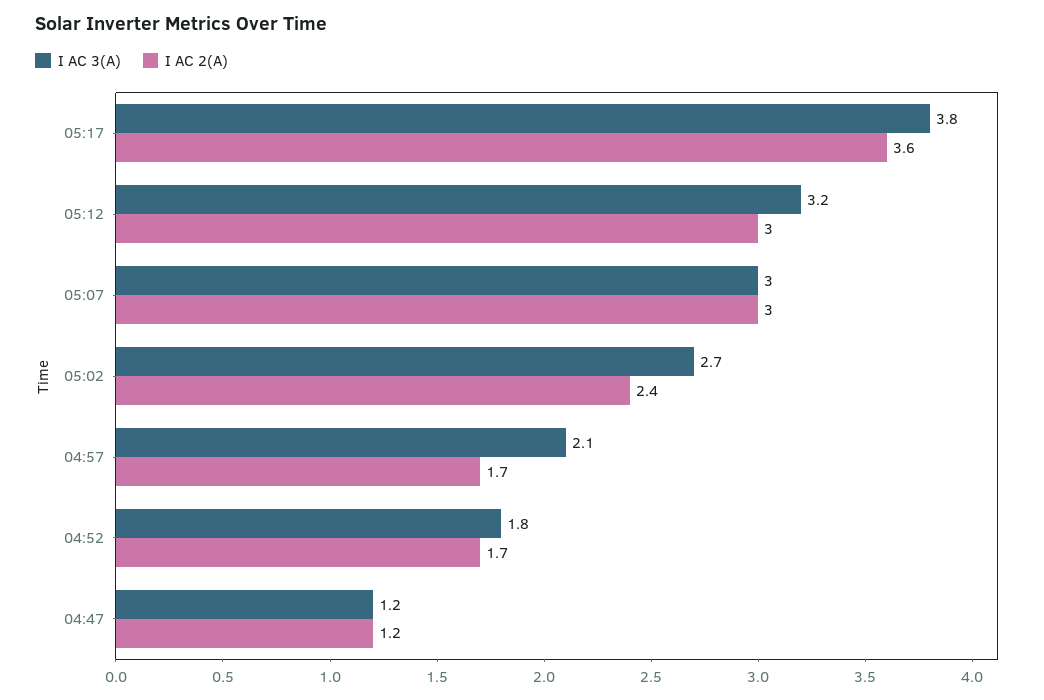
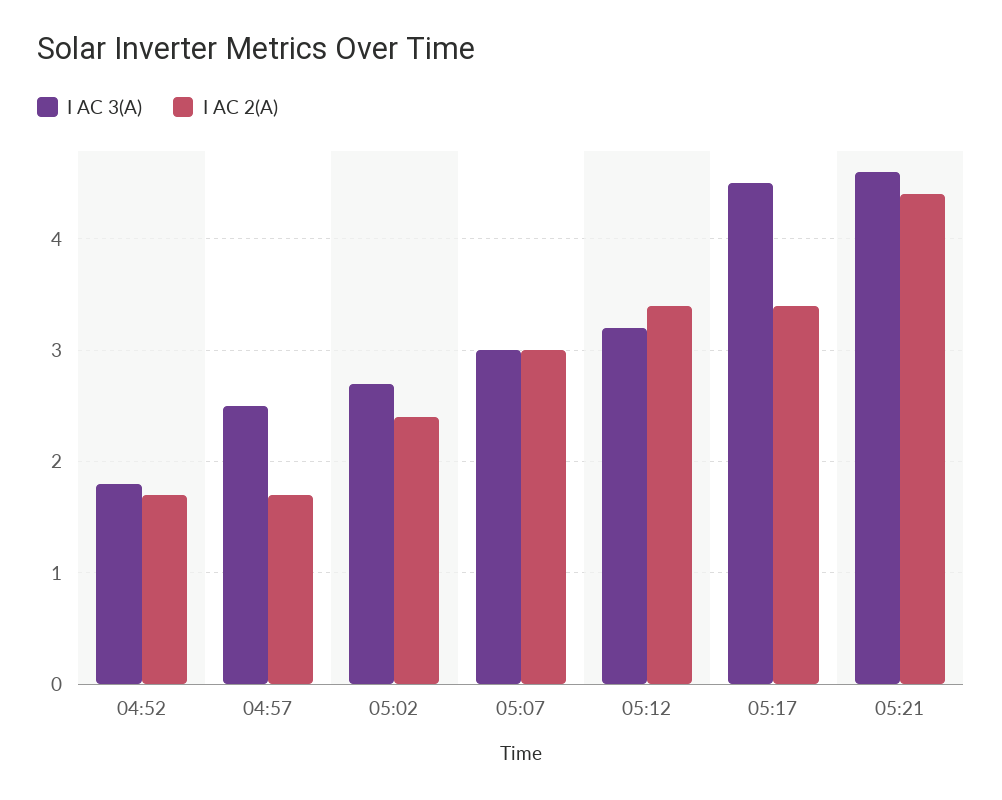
I AC 3(A), 05:17: 3.8 -> 4.5
I AC 2(A), 05:17: 3.6 -> 3.4
I AC 2(A), 05:12: 3 -> 3.4
I AC 3(A), 04:57: 2.1 -> 2.5
I AC 3(A), 04:47: 1.2 -> none
I AC 2(A), 04:47: 1.2 -> none
I AC 3(A), 05:21: none -> 4.6
I AC 2(A), 05:21: none -> 4.4

